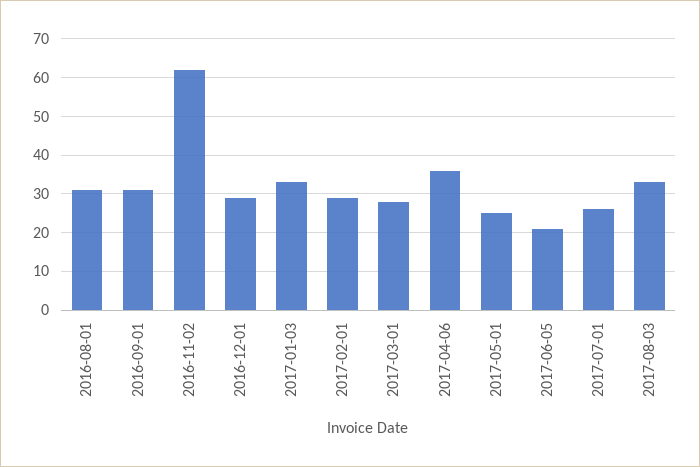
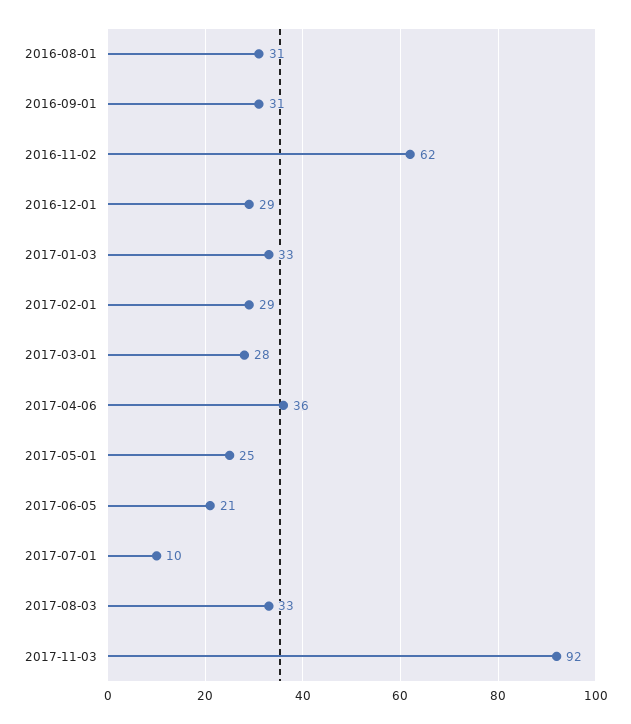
2017-07-01: 25 -> 10
2017-11-03: none -> 92

